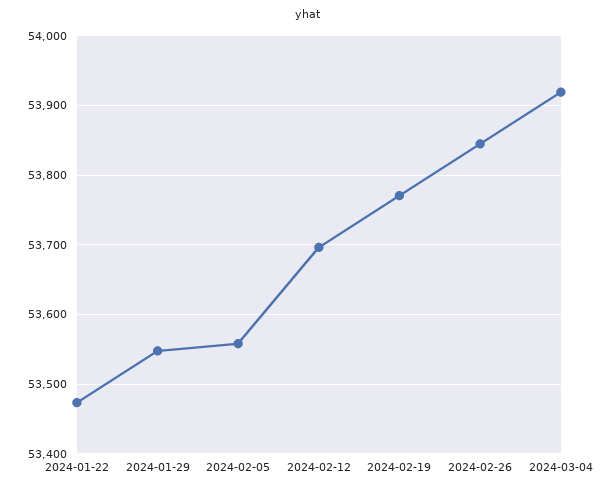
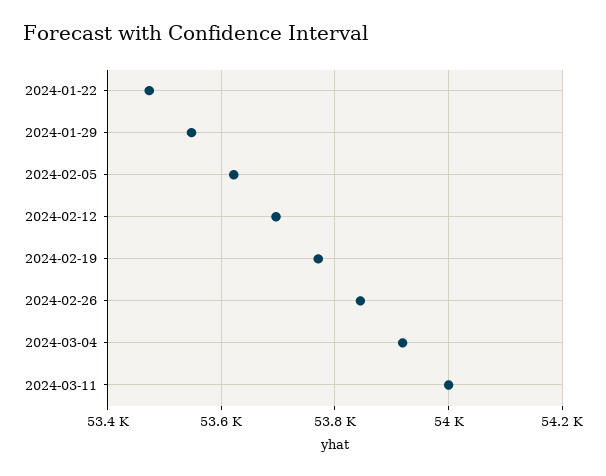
2024-02-05: 53560 -> 53620
2024-03-11: none -> 54000

